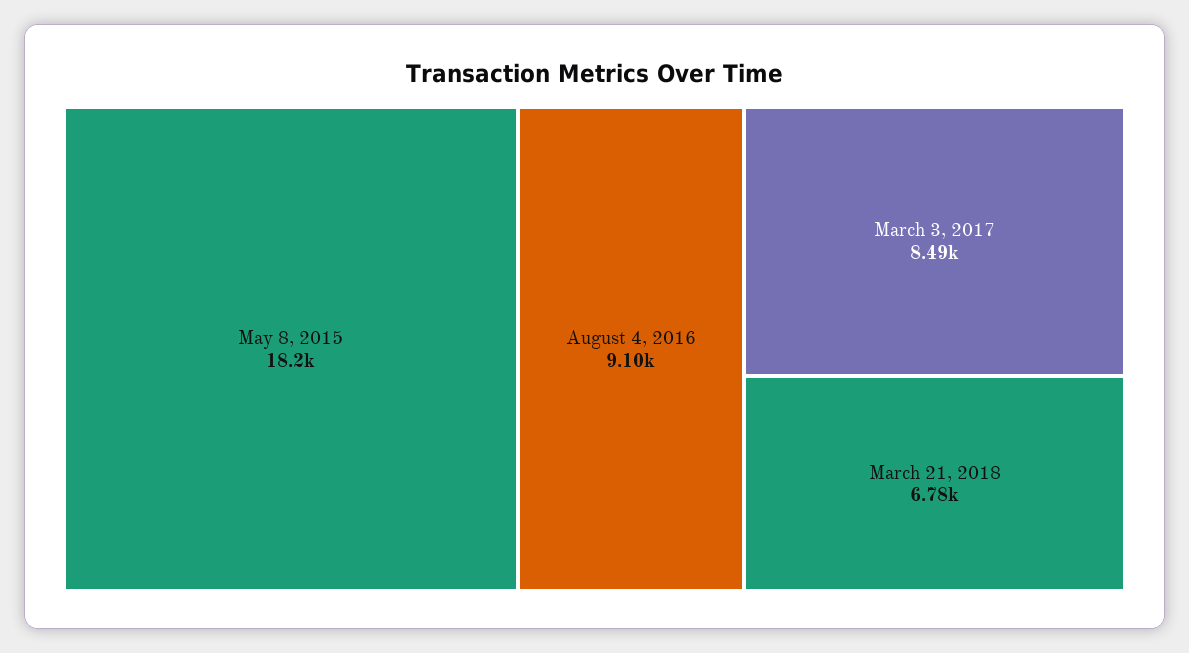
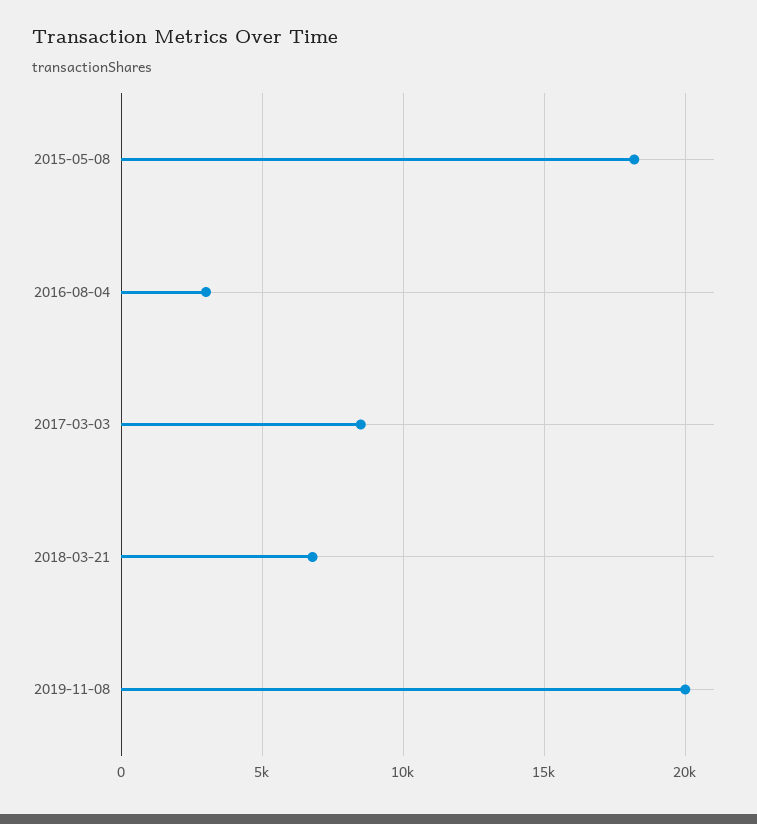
August 4, 2016: 9100 -> 3000
2019-11-08: none -> 20000

